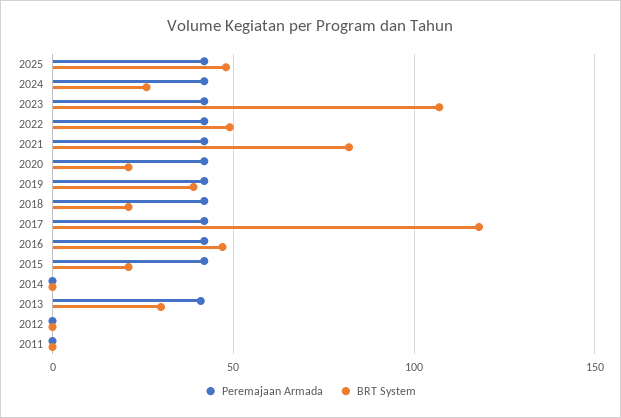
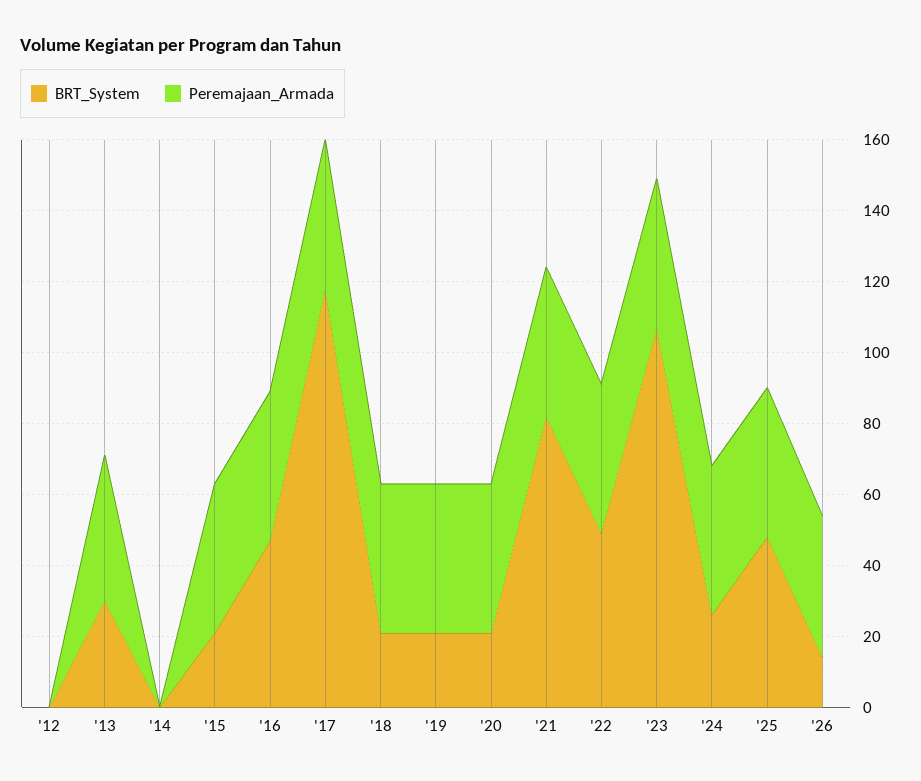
BRT System, 2019: 40 -> 20
Peremajaan Armada, 2011: 0 -> none
BRT System, 2011: 0 -> none
BRT System, '26: none -> 15
Peremajaan Armada, '26: none -> 40

